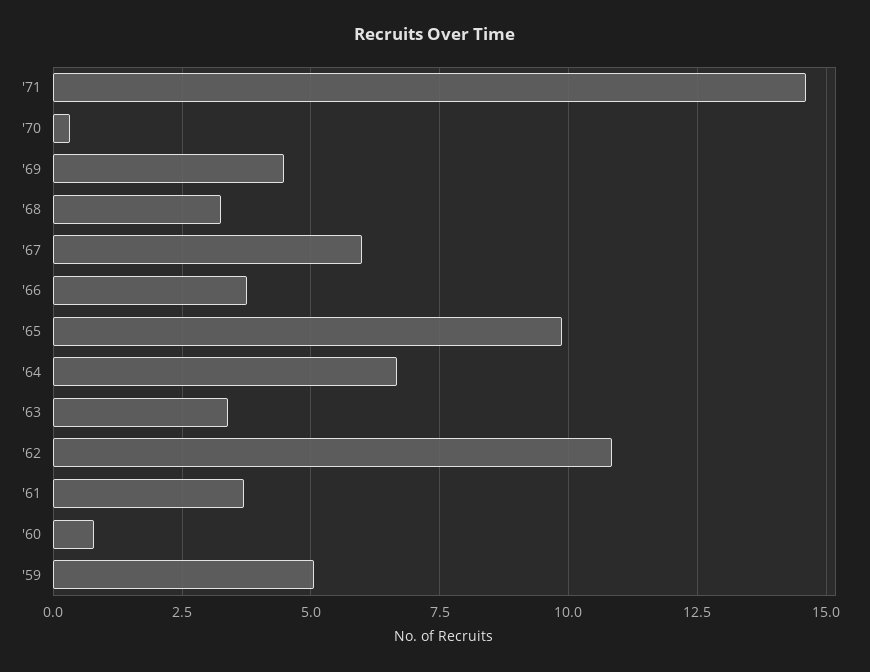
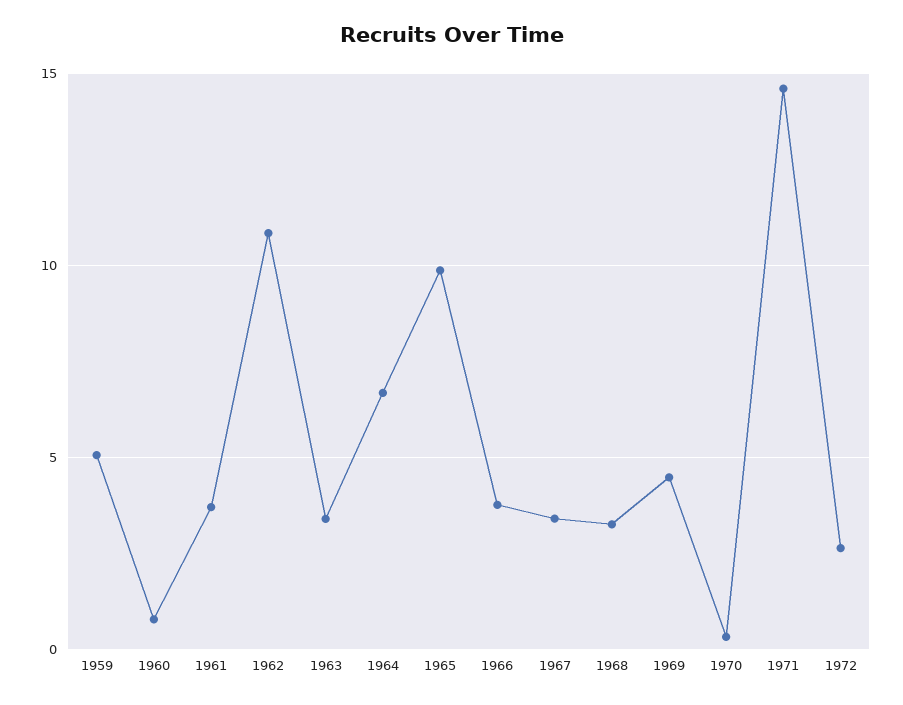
'67: 6 -> 3.5
1972: none -> 2.5

